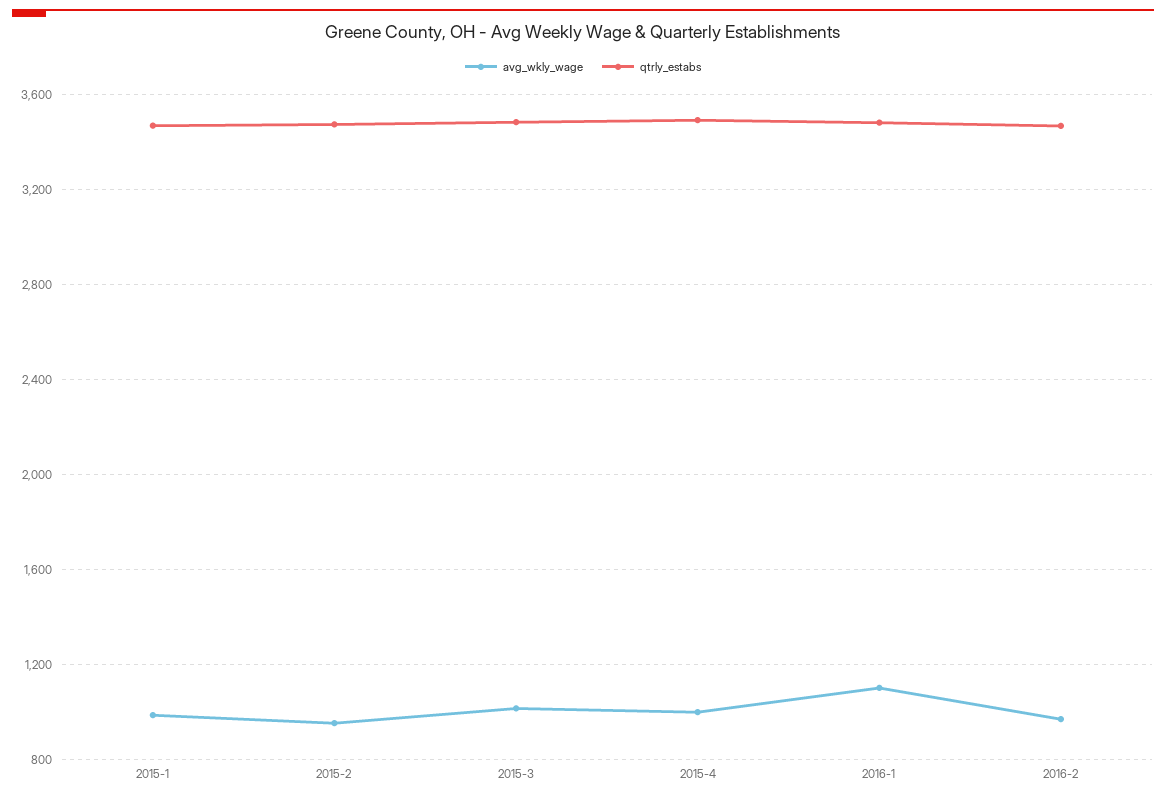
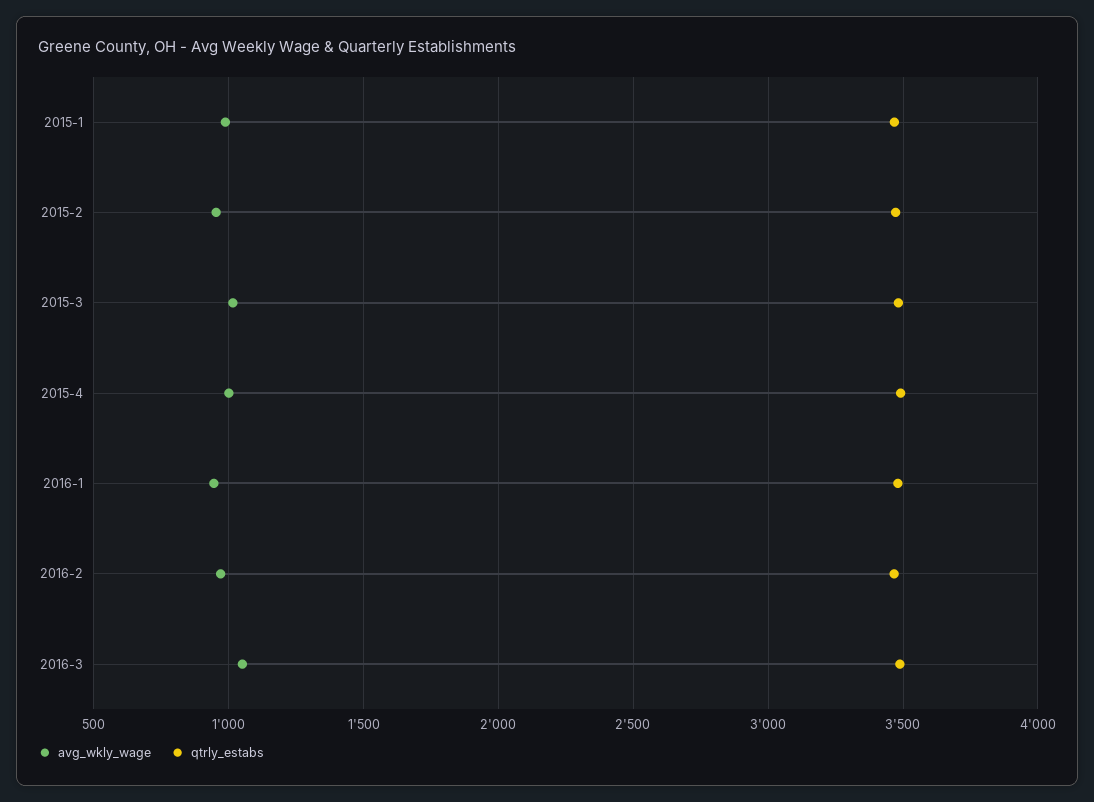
avg_wkly_wage, 2016-1: 1100 -> 950
avg_wkly_wage, 2016-3: none -> 1050
qtrly_estabs, 2016-3: none -> 3500

